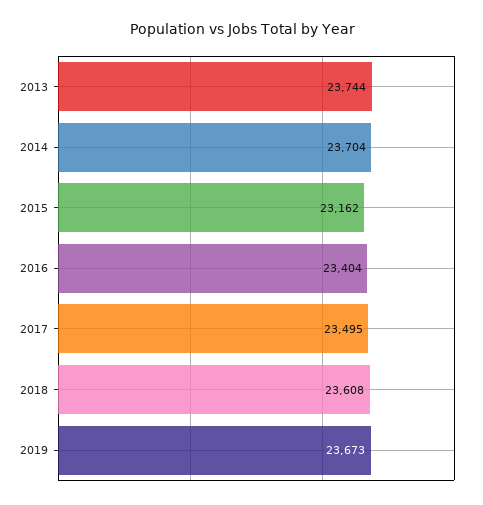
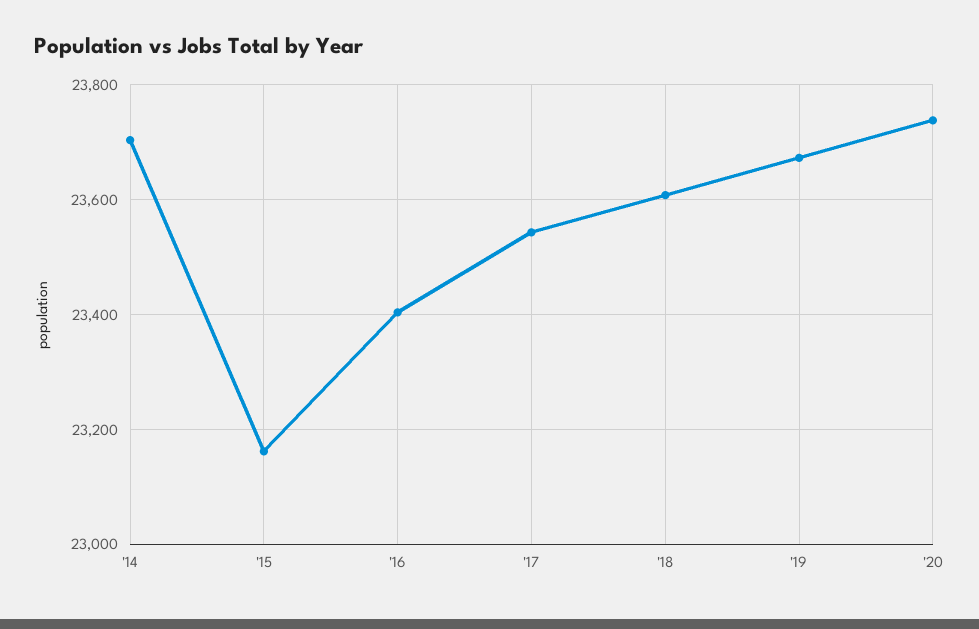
2013: 23744 -> none
2017: 23495 -> 23540
'20: none -> 23740

